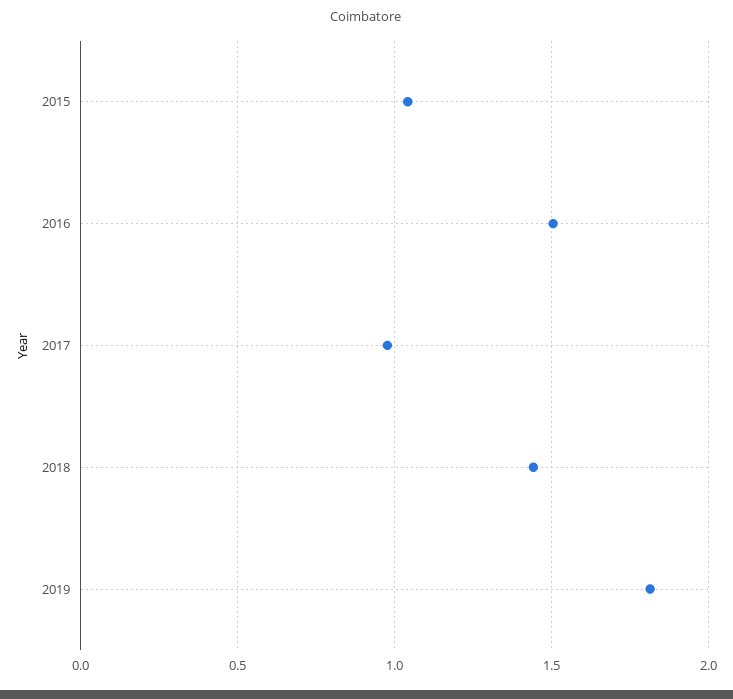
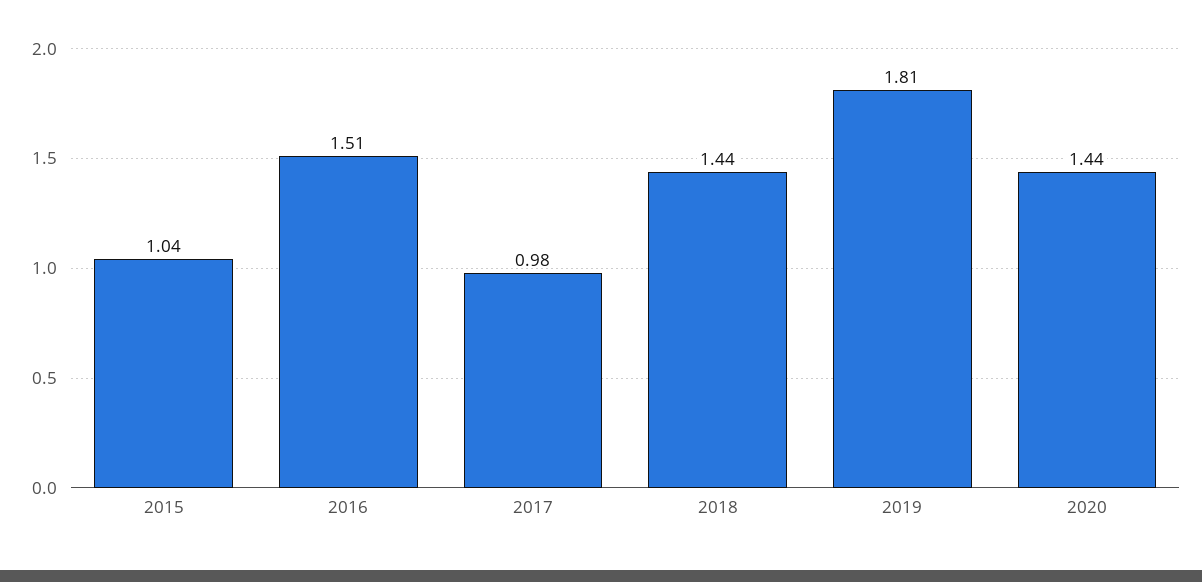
2020: none -> 1.44

